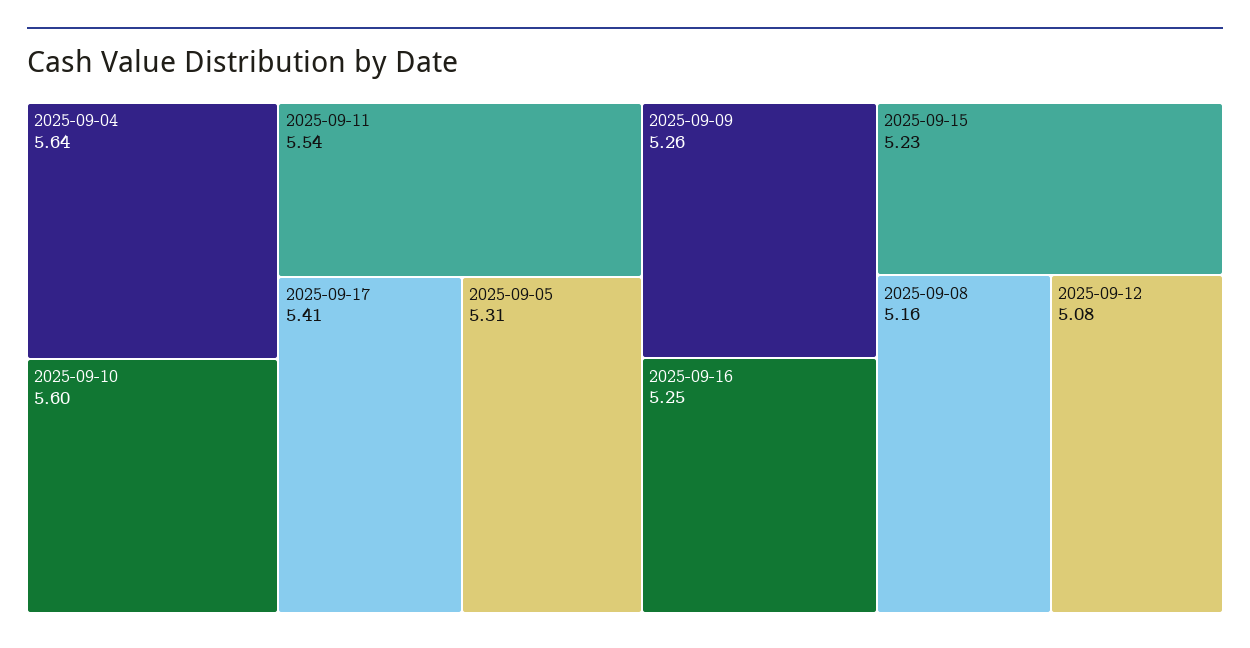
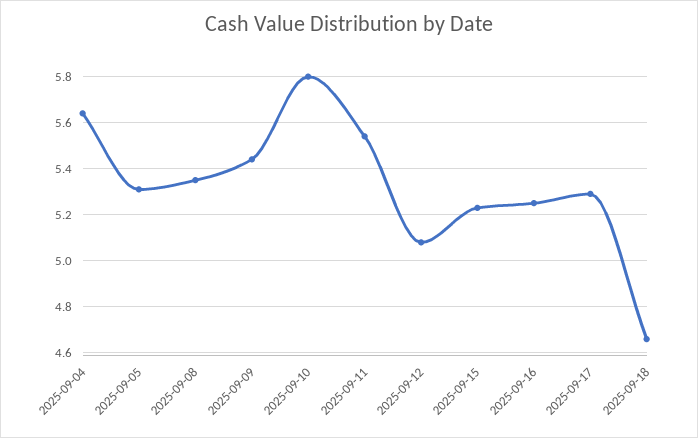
2025-09-10: 5.6 -> 5.8
2025-09-17: 5.41 -> 5.3
2025-09-09: 5.26 -> 5.45
2025-09-08: 5.16 -> 5.35
2025-09-18: none -> 4.65

